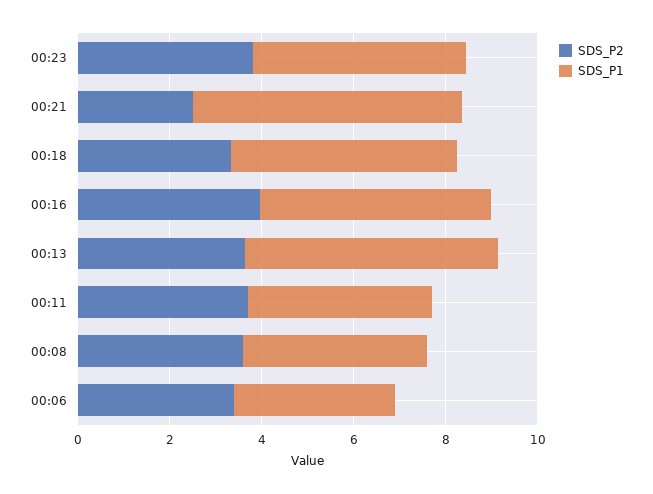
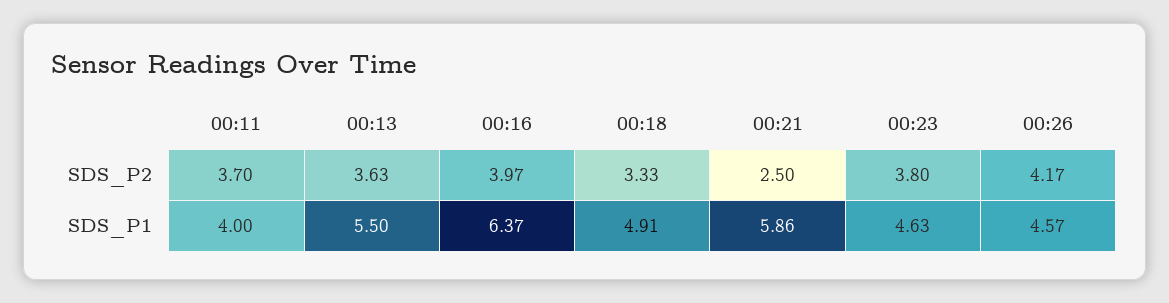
SDS_P1, 00:16: 5 -> 6.37
SDS_P2, 00:08: 3.5 -> none
SDS_P1, 00:08: 4 -> none
SDS_P2, 00:06: 3.5 -> none
SDS_P1, 00:06: 3.5 -> none
SDS_P2, 00:26: none -> 4.17
SDS_P1, 00:26: none -> 4.57

